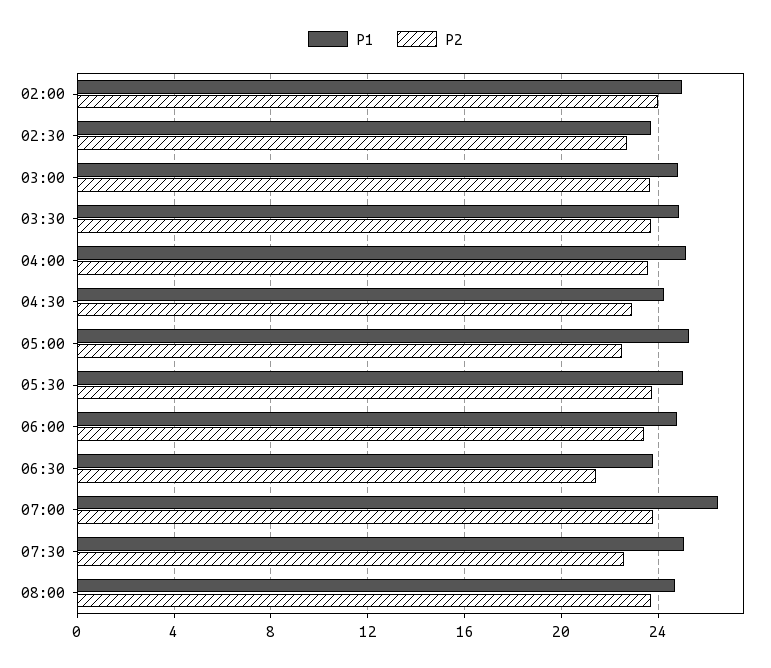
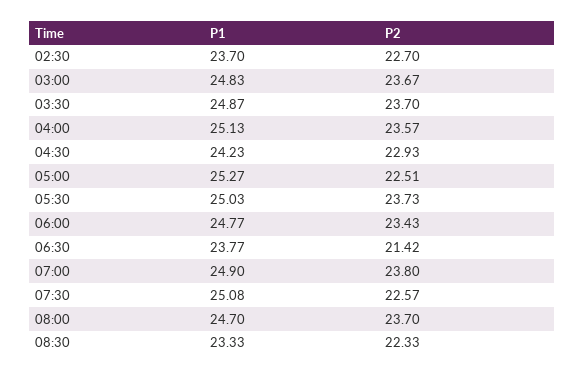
P1, 02:00: 25 -> none
P2, 02:00: 24 -> none
P1, 07:00: 26.5 -> 24.9
P1, 08:30: none -> 23.33
P2, 08:30: none -> 22.33

